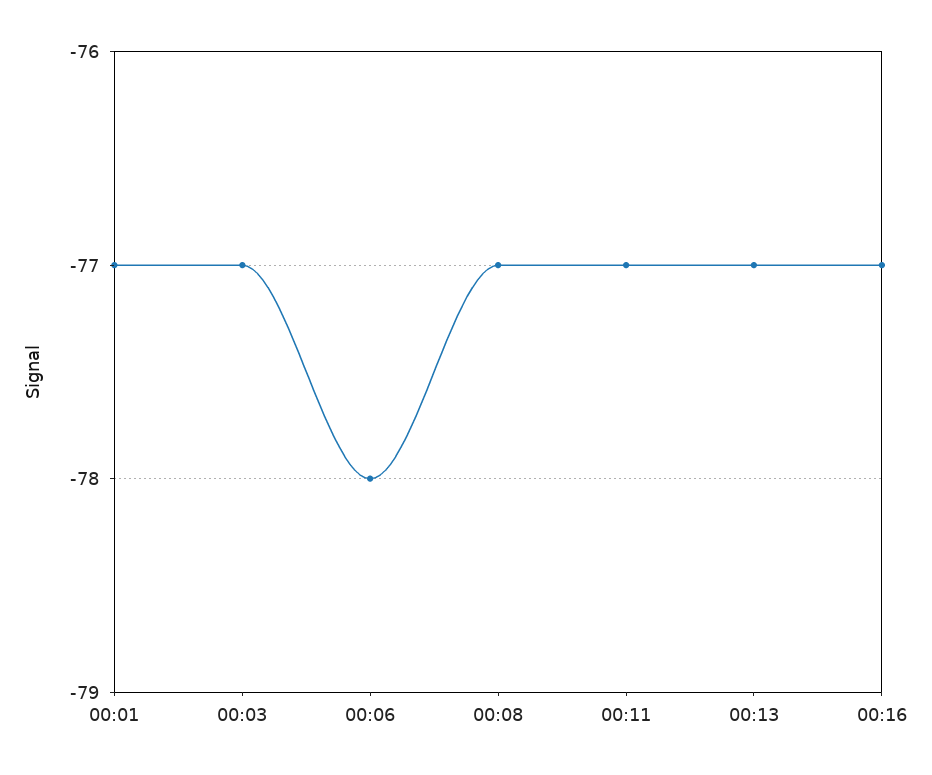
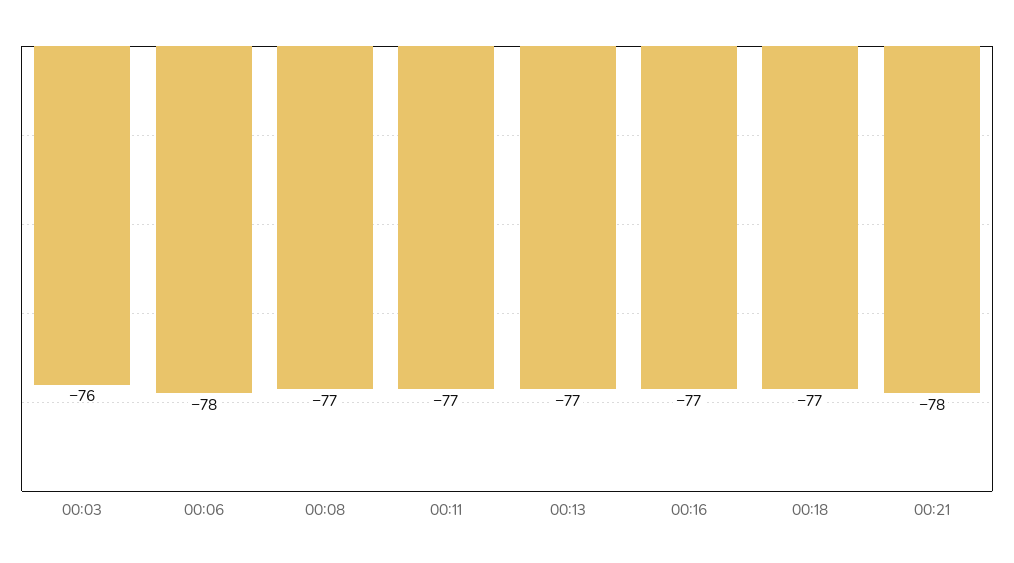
00:01: -77 -> none
00:03: -77 -> -76
00:18: none -> -77
00:21: none -> -78

